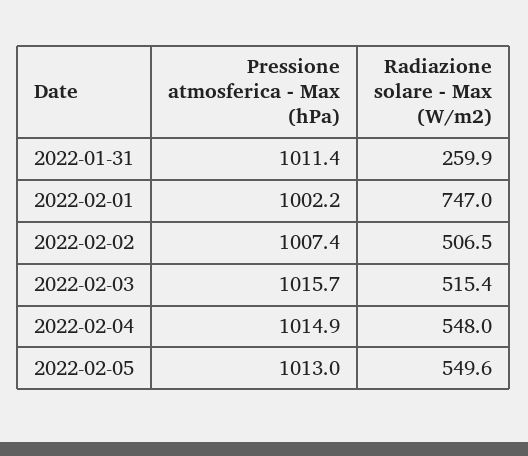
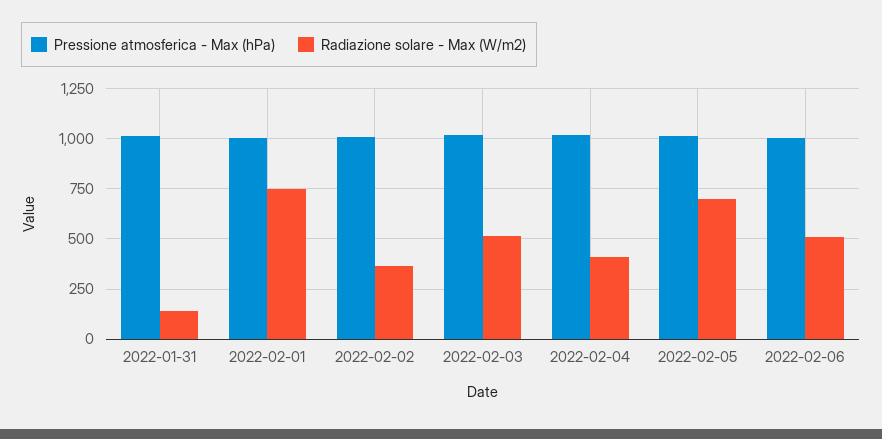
Radiazione solare - Max (W/m2), 2022-01-31: 259.9 -> 150
Radiazione solare - Max (W/m2), 2022-02-02: 506.5 -> 350
Radiazione solare - Max (W/m2), 2022-02-04: 548 -> 400
Radiazione solare - Max (W/m2), 2022-02-05: 549.6 -> 700
Pressione atmosferica - Max (hPa), 2022-02-06: none -> 1000
Radiazione solare - Max (W/m2), 2022-02-06: none -> 500

